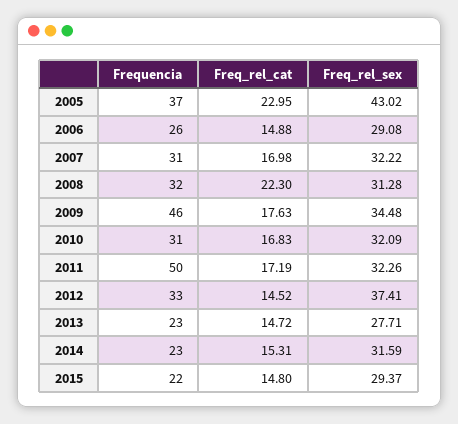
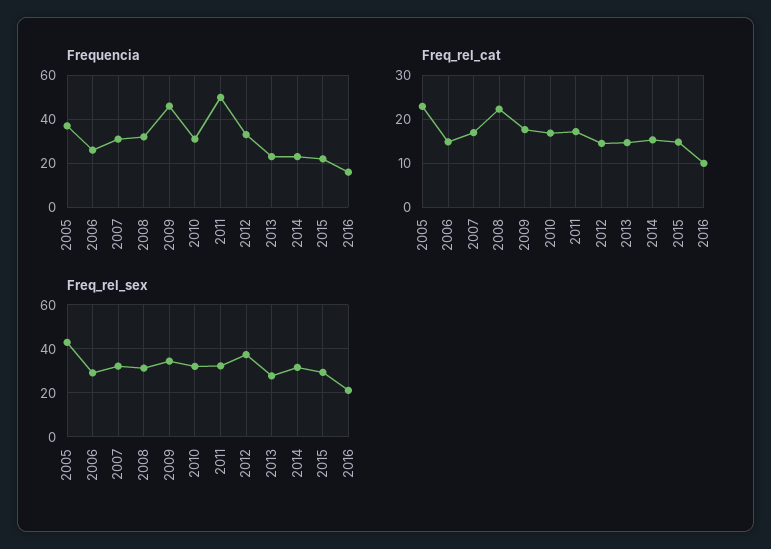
Frequencia, 2016: none -> 15
Freq_rel_cat, 2016: none -> 10
Freq_rel_sex, 2016: none -> 20

